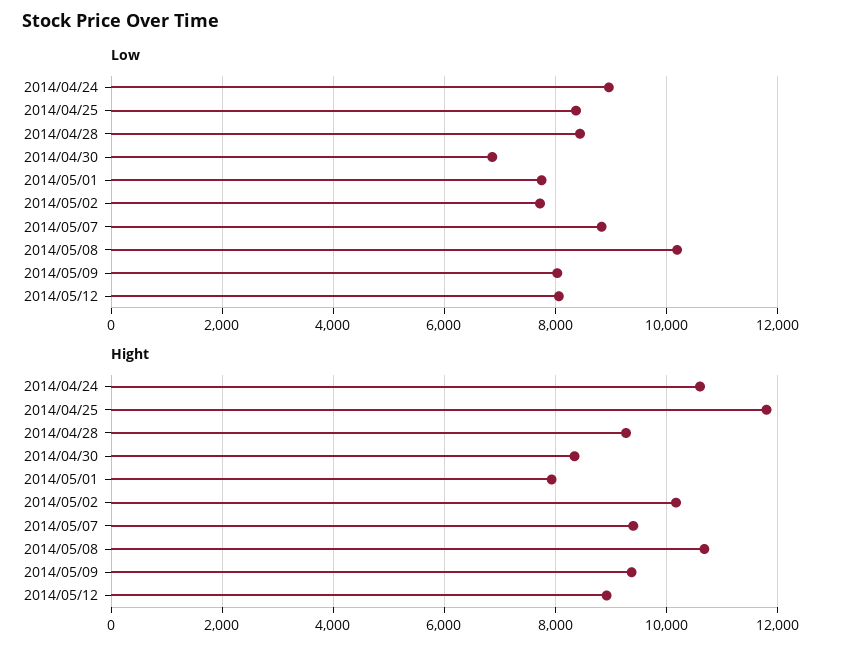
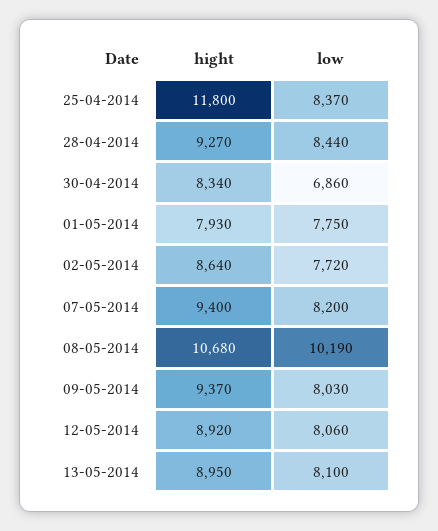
Low, 2014/04/24: 9000 -> none
Low, 2014/05/07: 8800 -> 8200
Hight, 2014/04/24: 10600 -> none
Hight, 2014/05/02: 10200 -> 8640
Hight, 13-05-2014: none -> 8950
Low, 13-05-2014: none -> 8100

